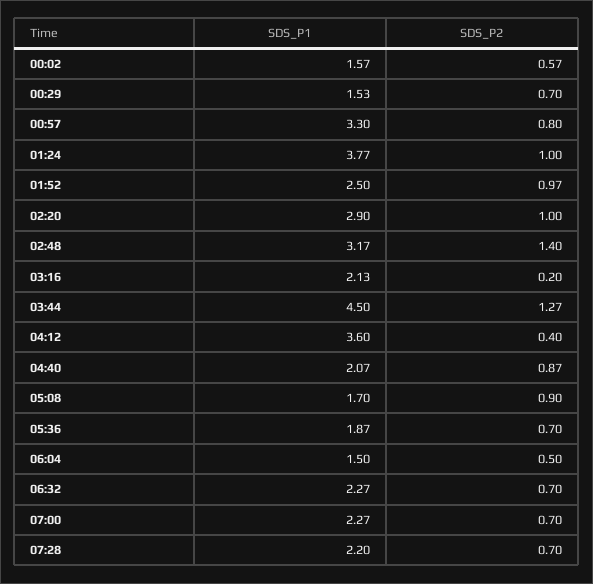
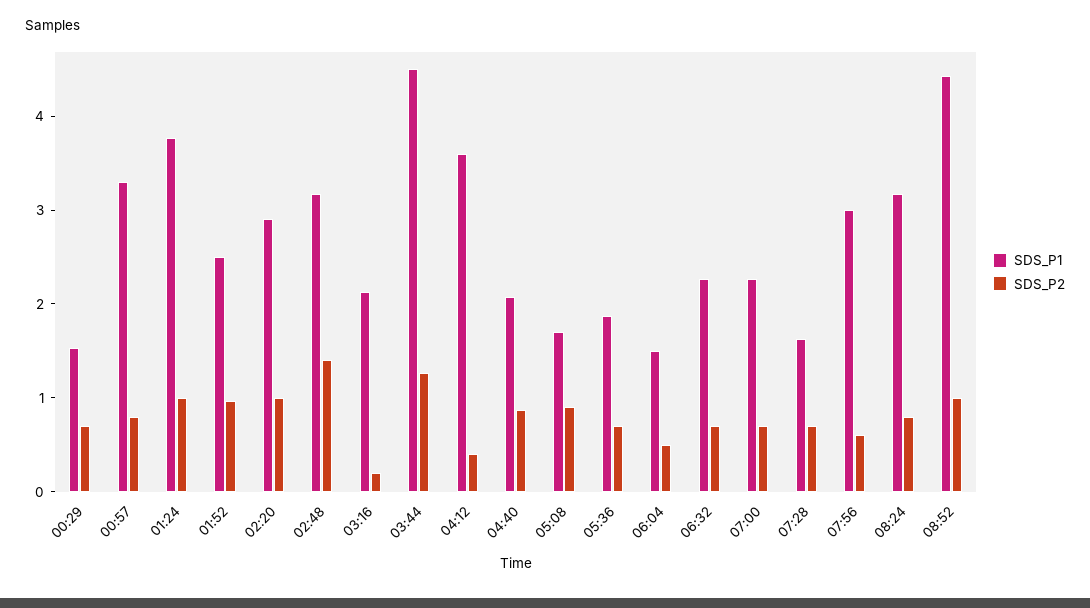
SDS_P1, 00:02: 1.57 -> none
SDS_P2, 00:02: 0.57 -> none
SDS_P1, 07:28: 2.2 -> 1.6
SDS_P1, 07:56: none -> 3
SDS_P2, 07:56: none -> 0.6
SDS_P1, 08:24: none -> 3.2
SDS_P2, 08:24: none -> 0.8
SDS_P1, 08:52: none -> 4.4
SDS_P2, 08:52: none -> 1

